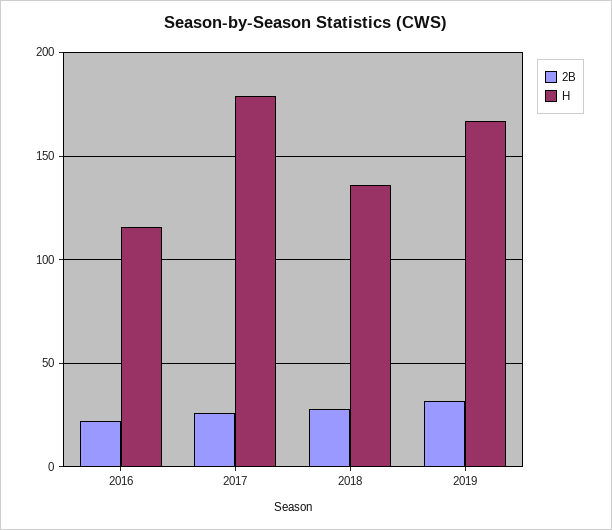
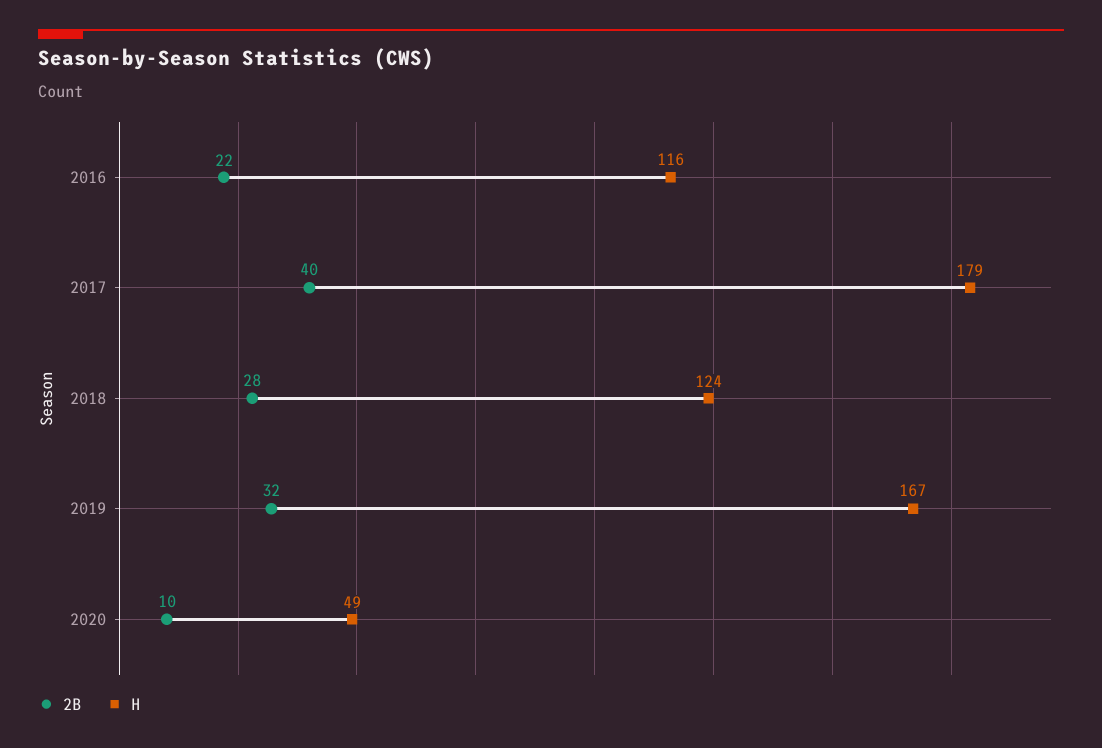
2B, 2017: 25 -> 40
H, 2018: 135 -> 124
2B, 2020: none -> 10
H, 2020: none -> 49

